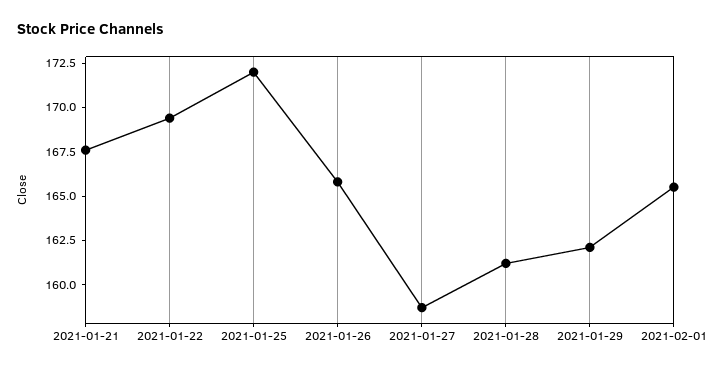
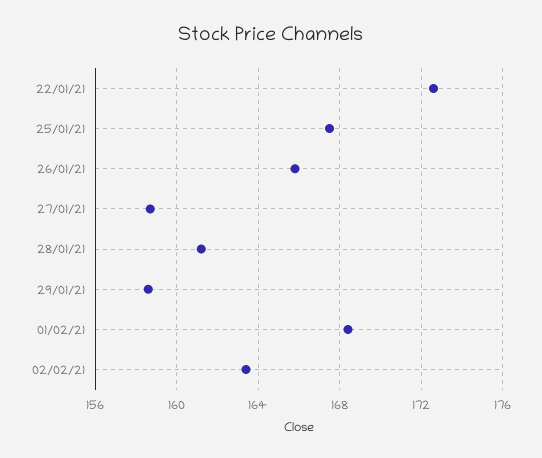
2021-01-21: 167.5 -> none
2021-01-22: 169.5 -> 172.5
2021-01-25: 172 -> 167.5
2021-01-29: 162 -> 158.5
2021-02-01: 165.5 -> 168.5
02/02/21: none -> 163.5

